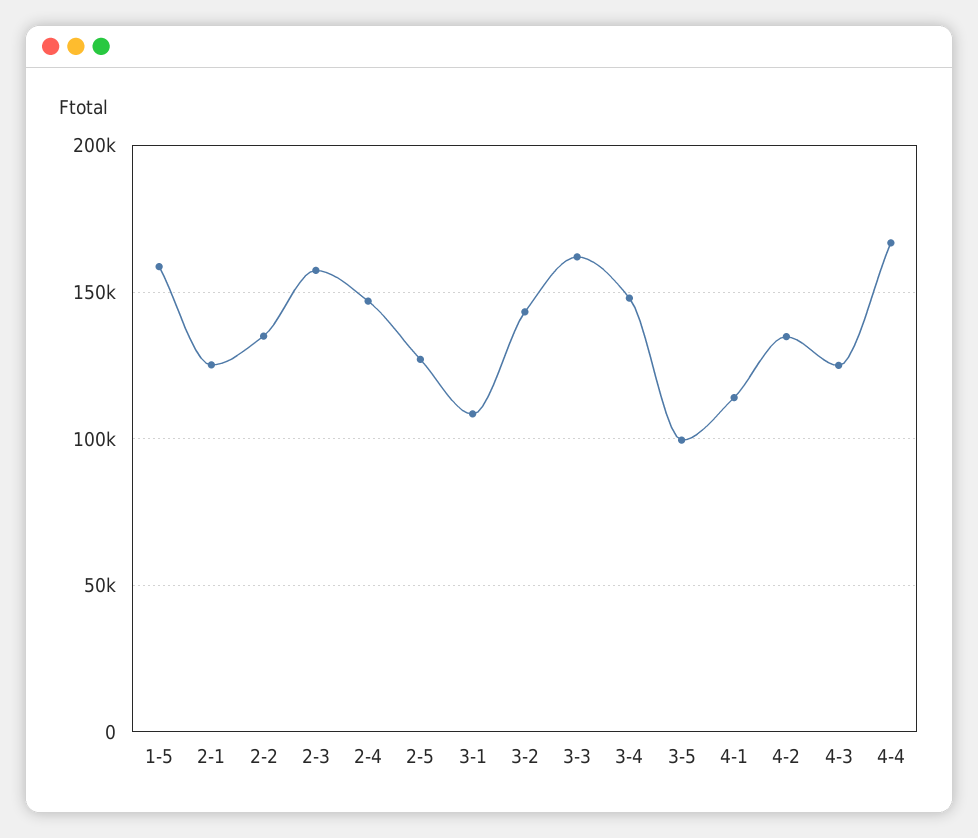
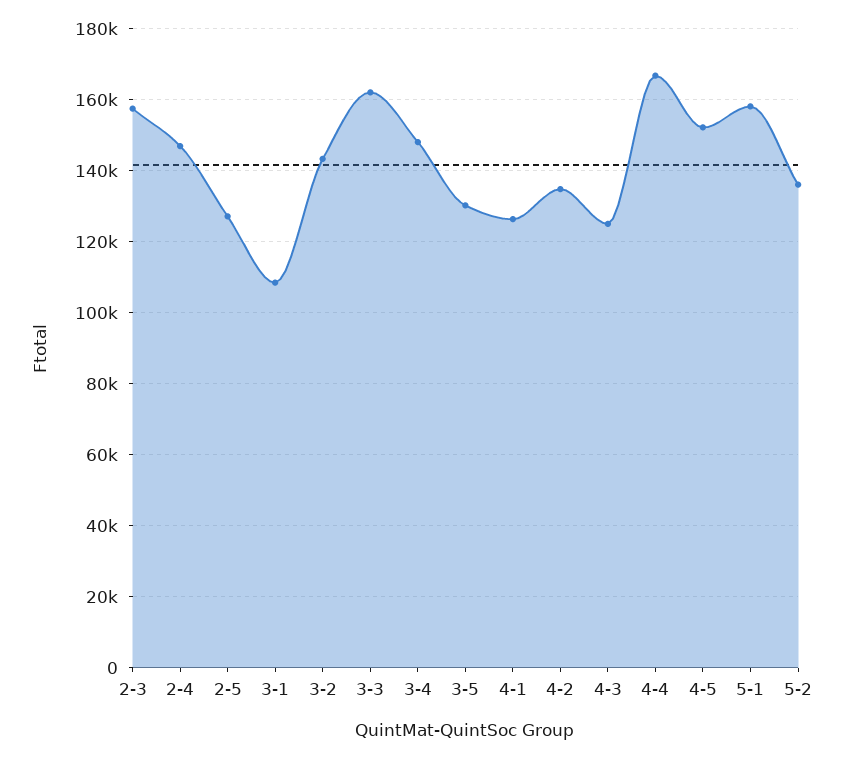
1-5: 160000 -> none
2-1: 125000 -> none
2-2: 135000 -> none
3-5: 100000 -> 130000
4-1: 115000 -> 126000
4-5: none -> 152000
5-1: none -> 158000
5-2: none -> 136000

